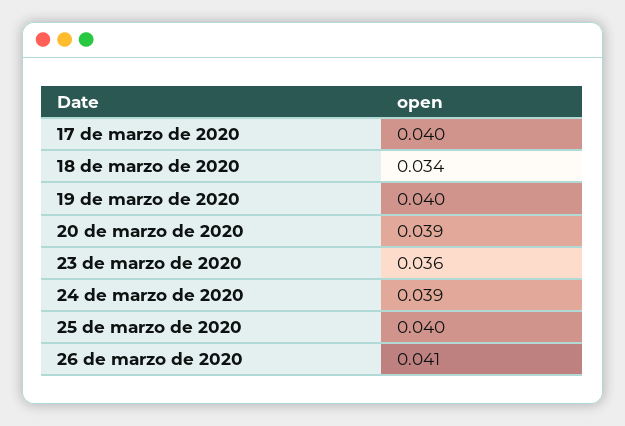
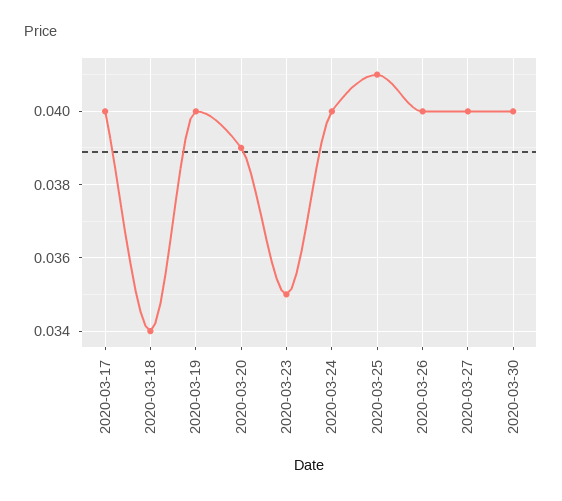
23 de marzo de 2020: 0.036 -> 0.035
24 de marzo de 2020: 0.039 -> 0.04
25 de marzo de 2020: 0.04 -> 0.041
26 de marzo de 2020: 0.041 -> 0.04
2020-03-27: none -> 0.04
2020-03-30: none -> 0.04

